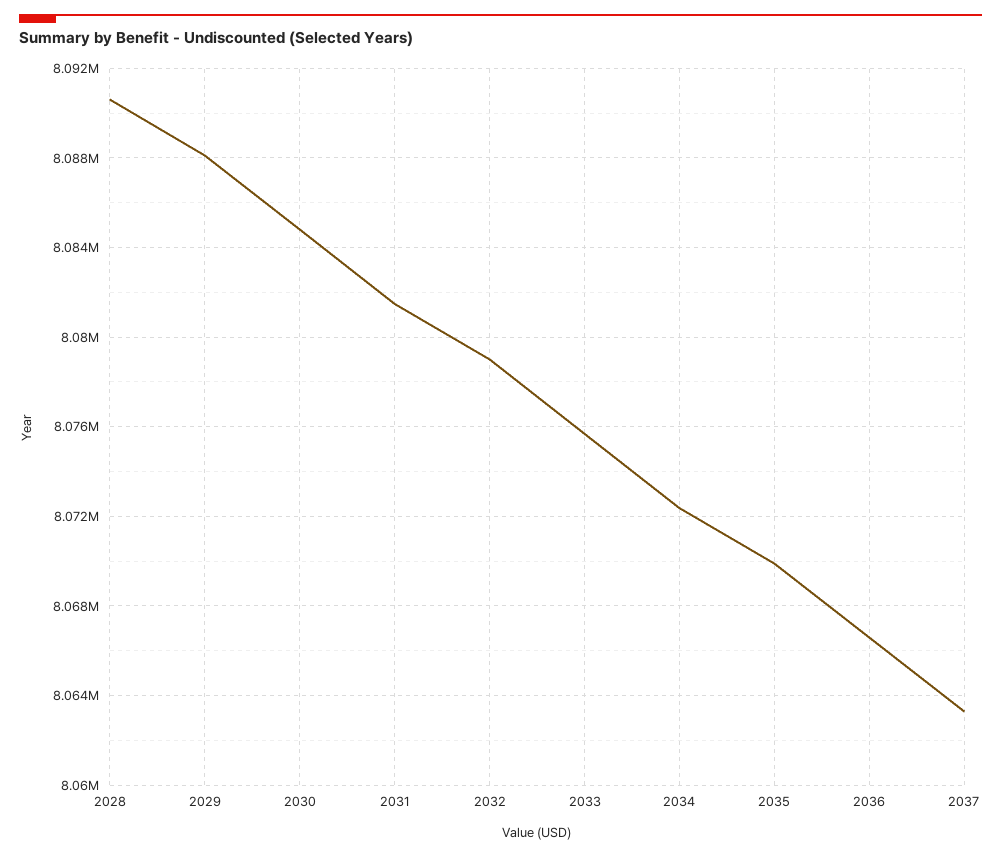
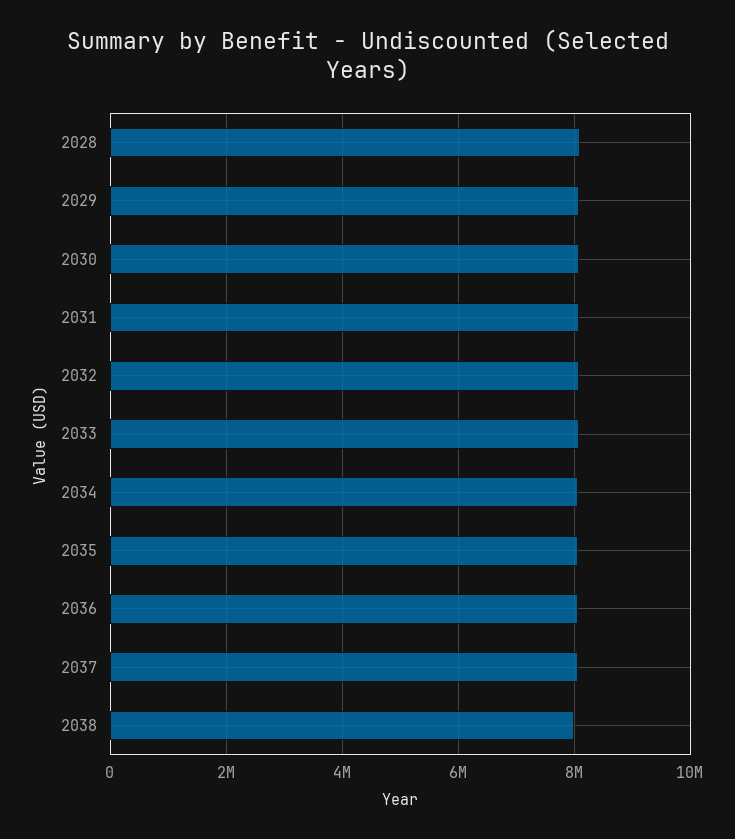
2038: none -> 8000000

